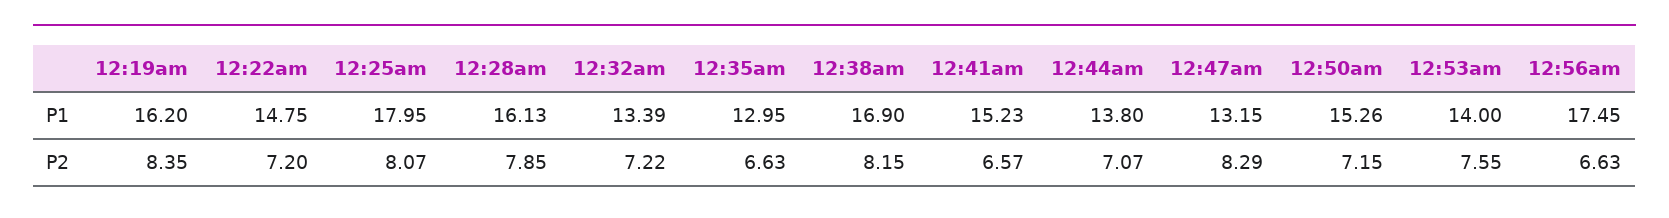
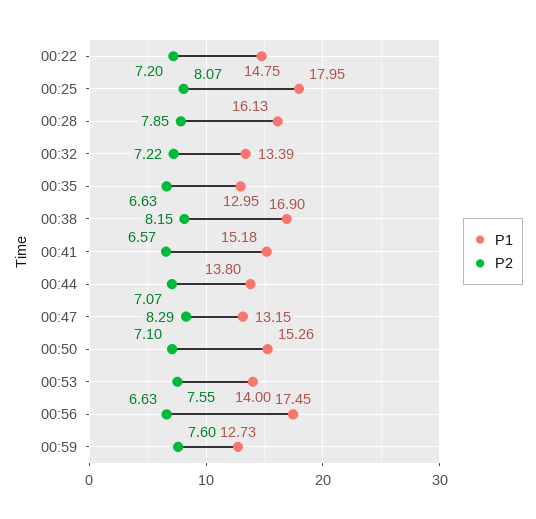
P1, 12:19am: 16.2 -> none
P1, 12:41am: 15.23 -> 15.18
P2, 12:19am: 8.35 -> none
P2, 12:50am: 7.15 -> 7.1
P1, 00:59: none -> 12.73
P2, 00:59: none -> 7.6

